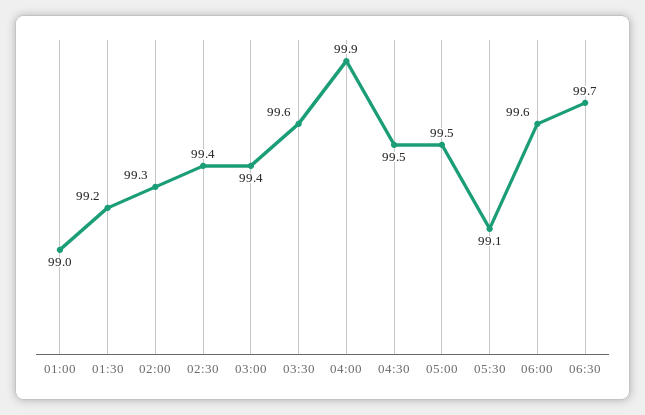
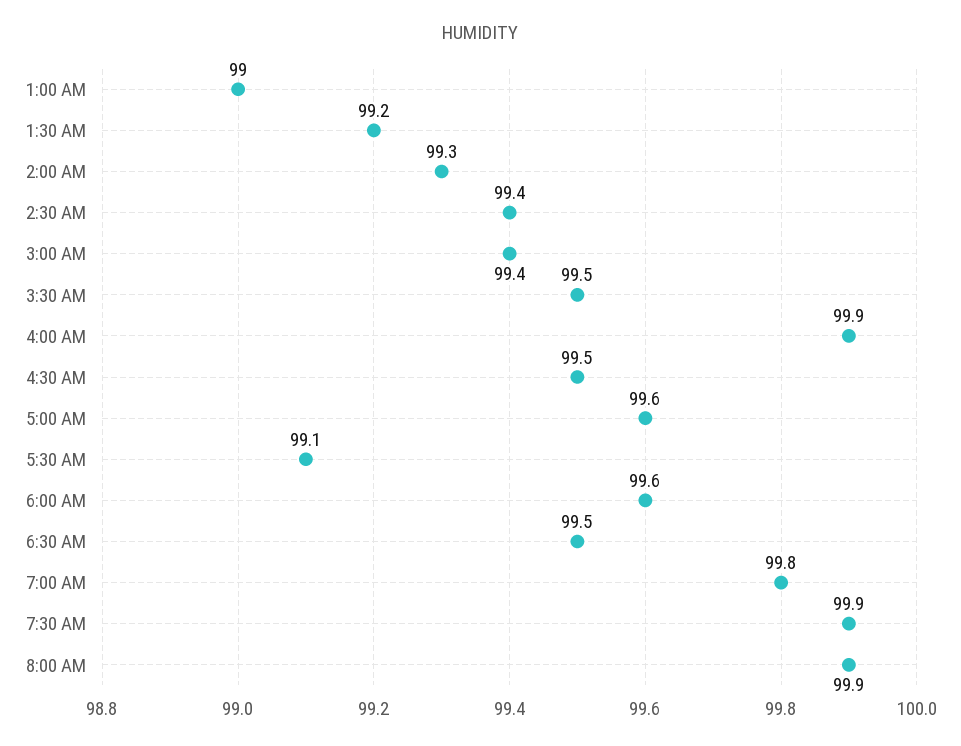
03:30: 99.6 -> 99.5
05:00: 99.5 -> 99.6
06:30: 99.7 -> 99.5
7:00 AM: none -> 99.8
7:30 AM: none -> 99.9
8:00 AM: none -> 99.9

